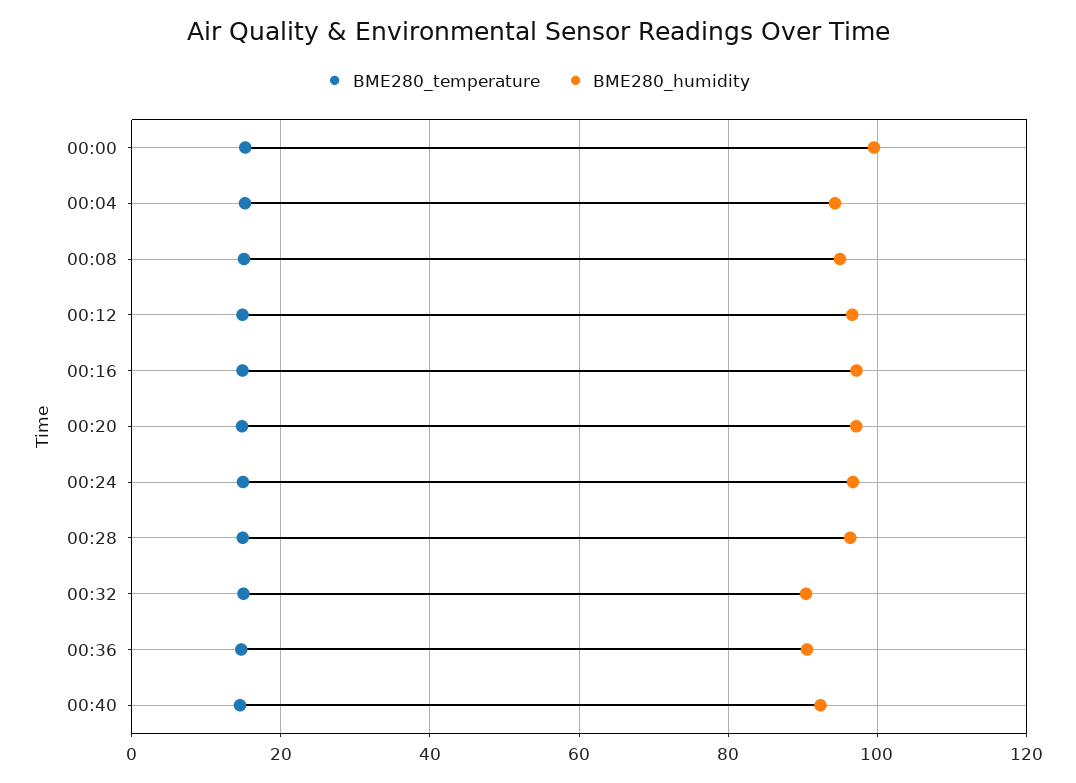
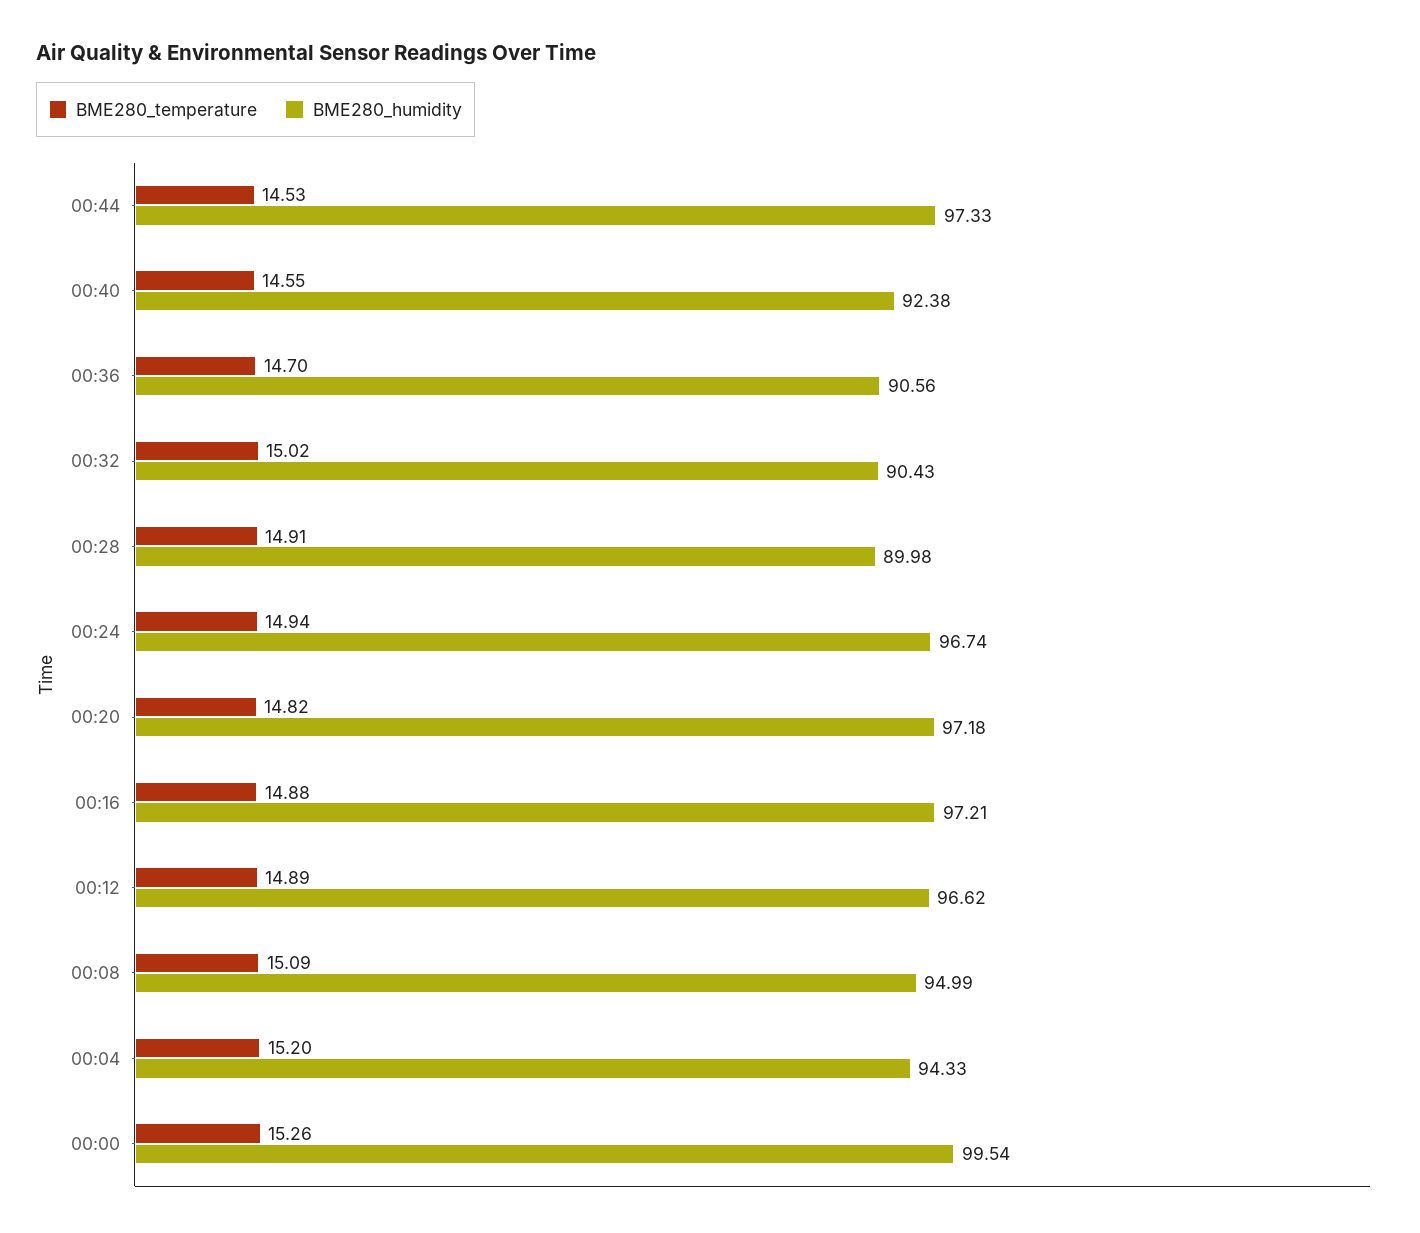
BME280_humidity, 00:28: 96 -> 89.98
BME280_temperature, 00:44: none -> 14.53
BME280_humidity, 00:44: none -> 97.33

